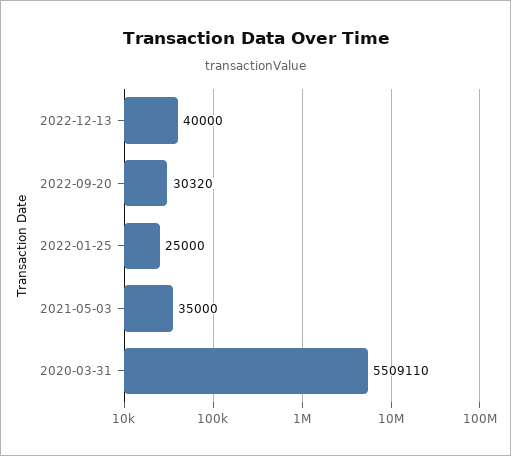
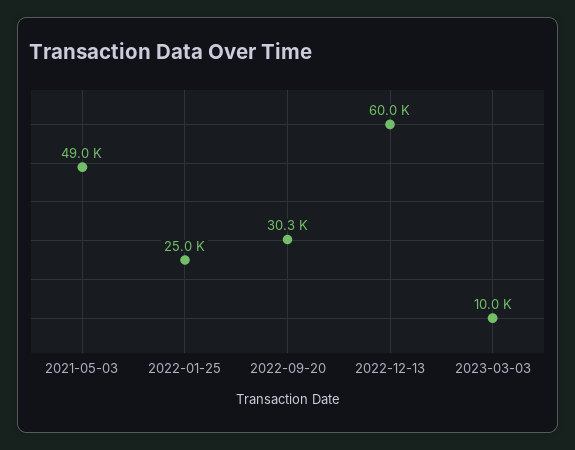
2022-12-13: 40000 -> 60000
2021-05-03: 35000 -> 49000
2020-03-31: 5509110 -> none
2023-03-03: none -> 10000

